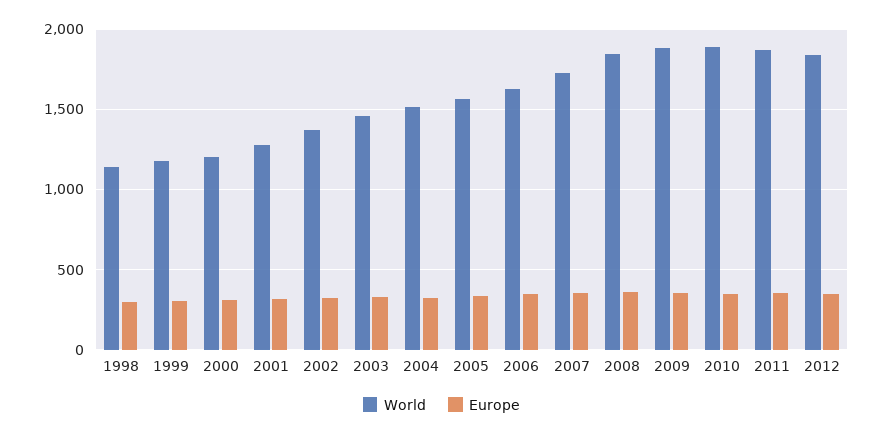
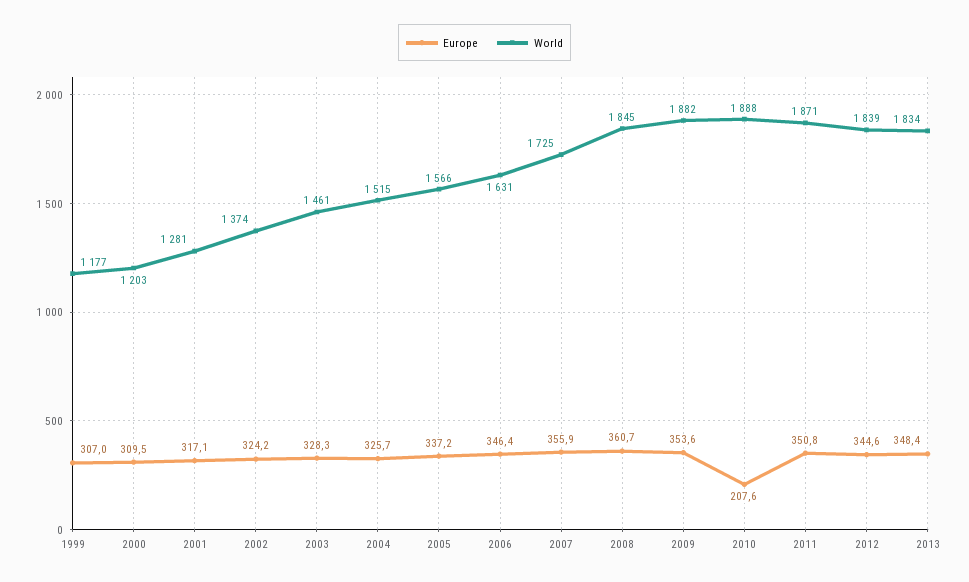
World, 1998: 1150 -> none
Europe, 1998: 300 -> none
Europe, 2010: 350 -> 207.6
Europe, 2013: none -> 348.4
World, 2013: none -> 1834

